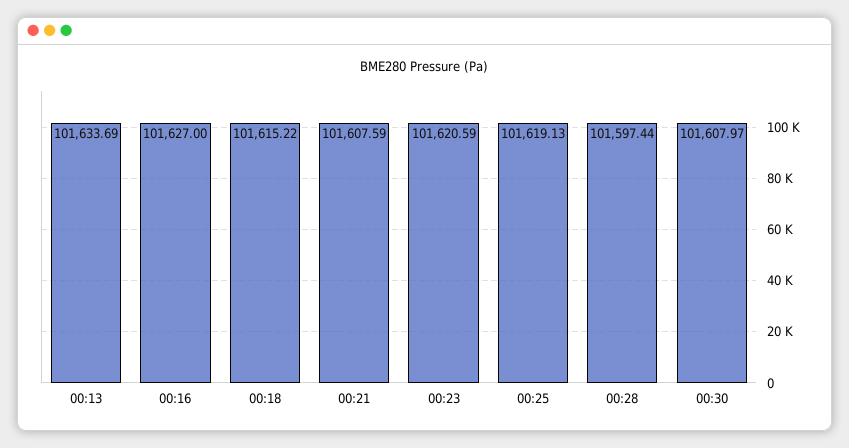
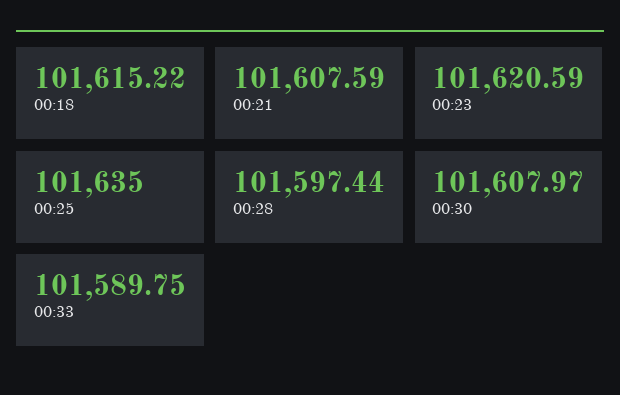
00:13: 101633.69 -> none
00:16: 101627 -> none
00:25: 101619.13 -> 101635
00:33: none -> 101589.75

